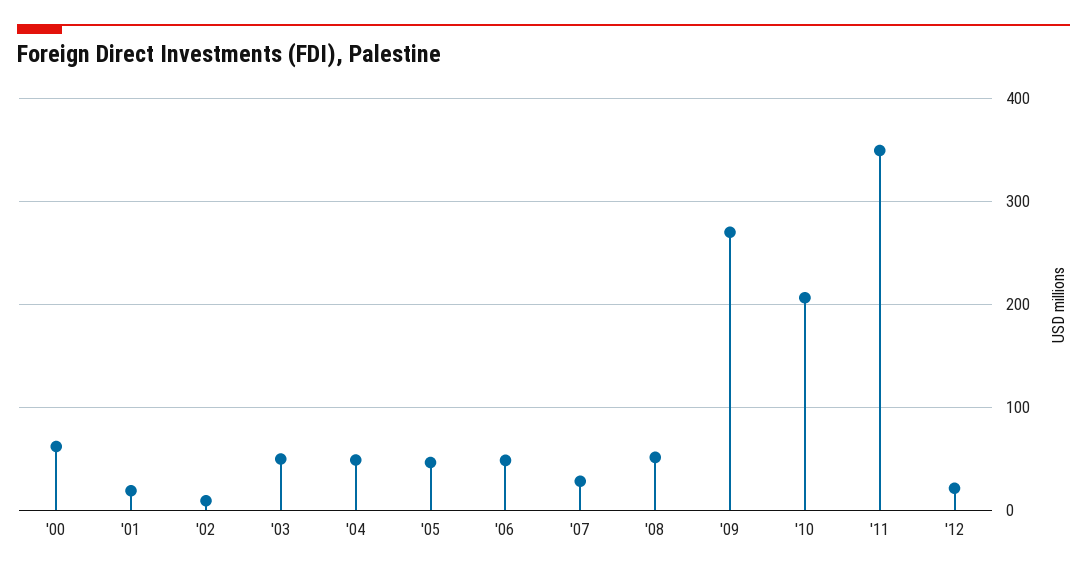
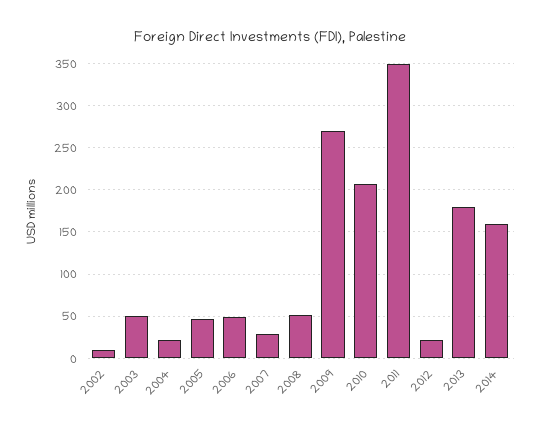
'00: 60 -> none
'01: 20 -> none
'04: 50 -> 20
2013: none -> 180
2014: none -> 160

